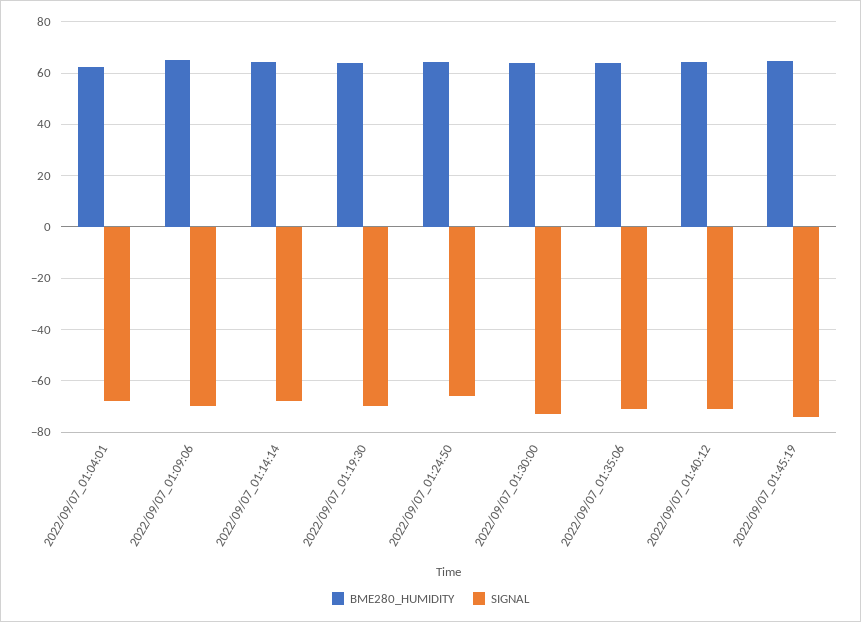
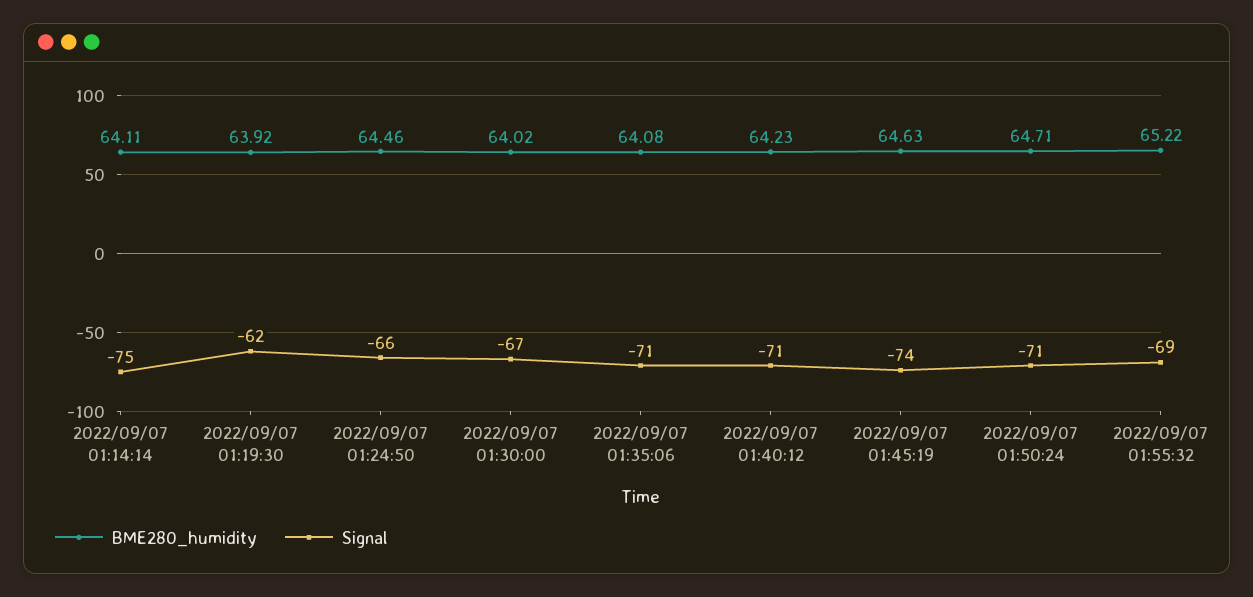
BME280_HUMIDITY, 2022/09/07_01:04:01: 62.5 -> none
SIGNAL, 2022/09/07_01:04:01: -67.5 -> none
BME280_HUMIDITY, 2022/09/07_01:09:06: 65 -> none
SIGNAL, 2022/09/07_01:09:06: -70 -> none
SIGNAL, 2022/09/07_01:14:14: -67.5 -> -75
SIGNAL, 2022/09/07_01:19:30: -70 -> -62
SIGNAL, 2022/09/07_01:30:00: -72.5 -> -67
BME280_HUMIDITY, 2022/09/07 01:50:24: none -> 64.71
SIGNAL, 2022/09/07 01:50:24: none -> -71
BME280_HUMIDITY, 2022/09/07 01:55:32: none -> 65.22
SIGNAL, 2022/09/07 01:55:32: none -> -69

